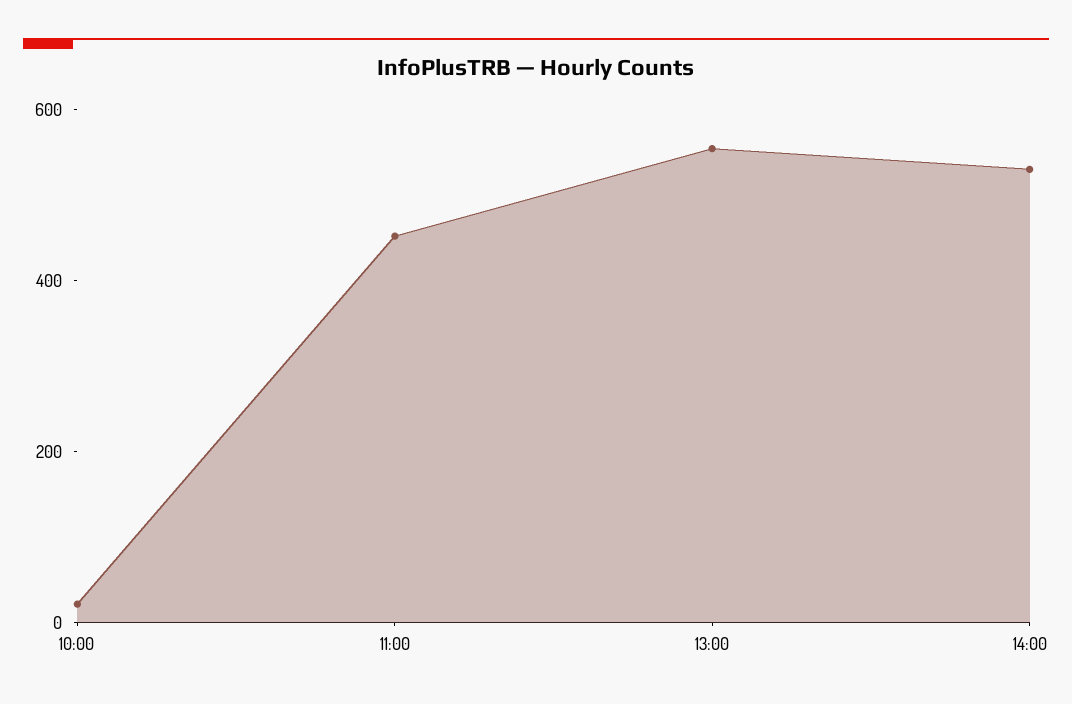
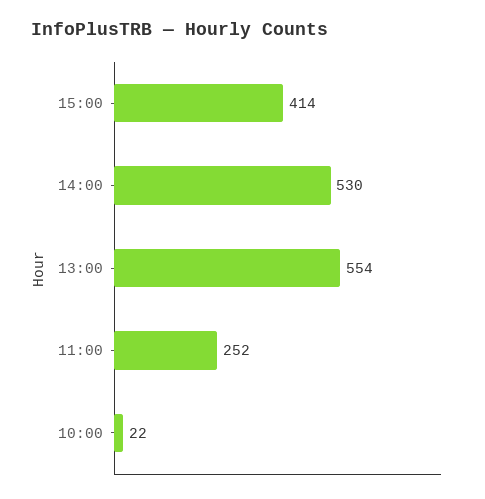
11:00: 450 -> 252
15:00: none -> 414

